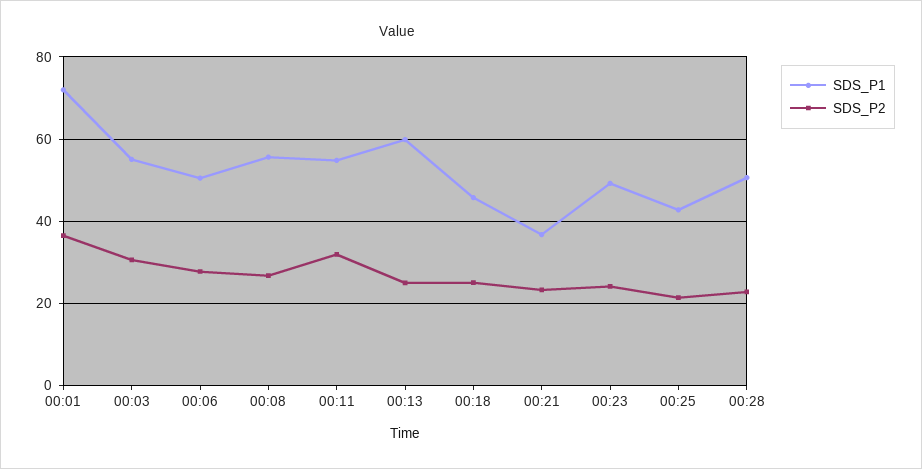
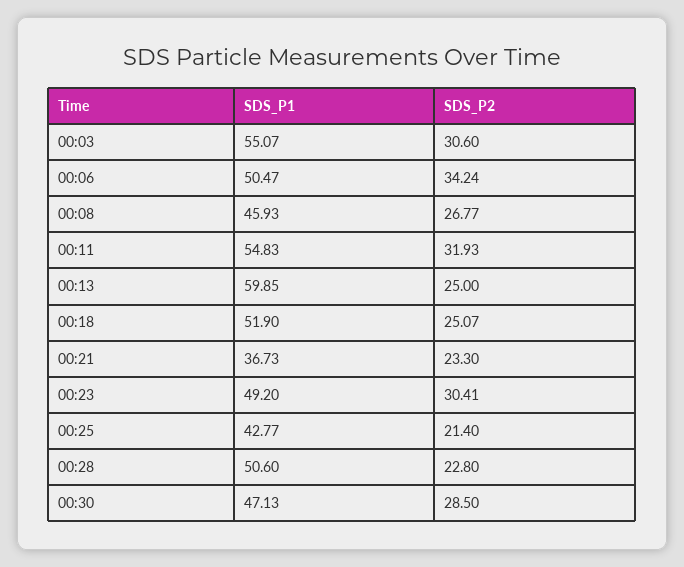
SDS_P1, 00:01: 72 -> none
SDS_P2, 00:01: 36 -> none
SDS_P2, 00:06: 28 -> 34.24
SDS_P1, 00:08: 56 -> 45.93
SDS_P1, 00:18: 46 -> 51.9
SDS_P2, 00:23: 24 -> 30.41
SDS_P1, 00:30: none -> 47.13
SDS_P2, 00:30: none -> 28.5

